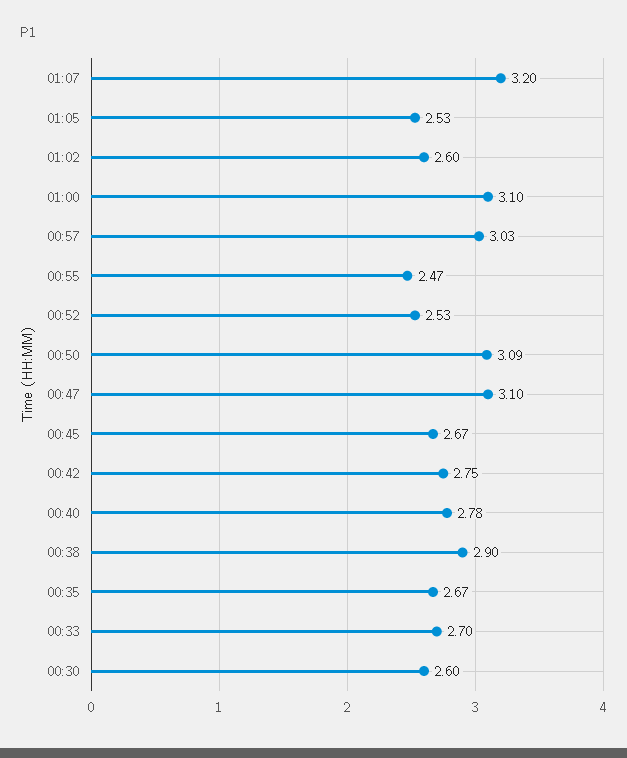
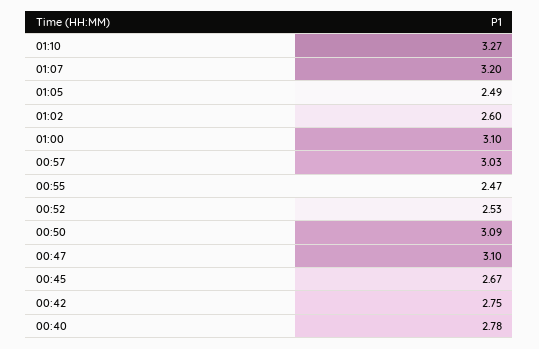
01:05: 2.53 -> 2.49
00:38: 2.9 -> none
00:35: 2.67 -> none
00:33: 2.7 -> none
00:30: 2.6 -> none
01:10: none -> 3.27

